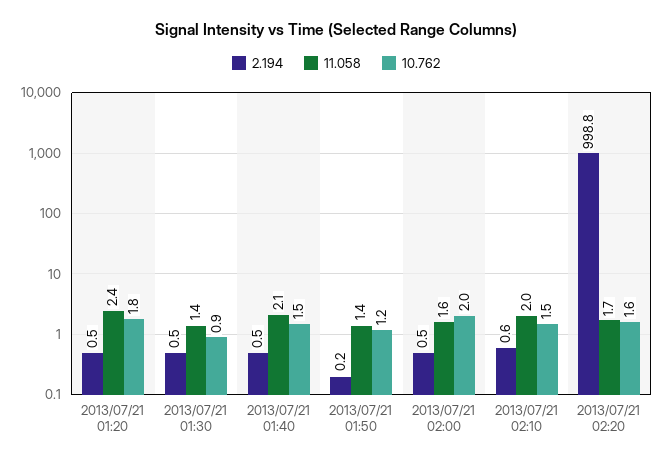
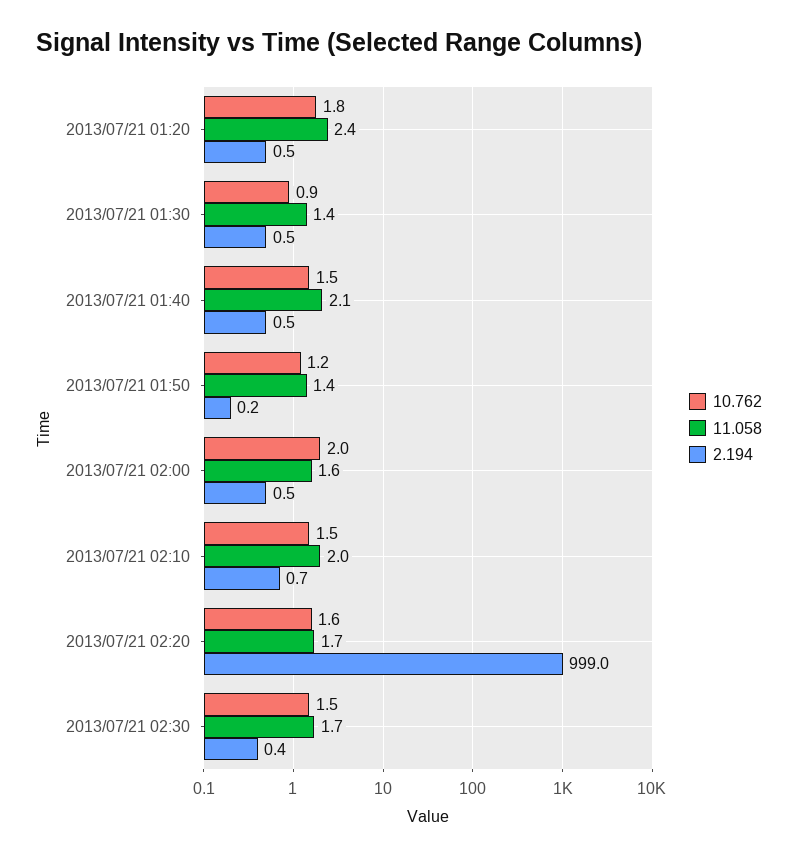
2.194, 2013/07/21 02:10: 0.6 -> 0.7
2.194, 2013/07/21 02:20: 998.8 -> 999
10.762, 2013/07/21 02:30: none -> 1.5
11.058, 2013/07/21 02:30: none -> 1.7
2.194, 2013/07/21 02:30: none -> 0.4

